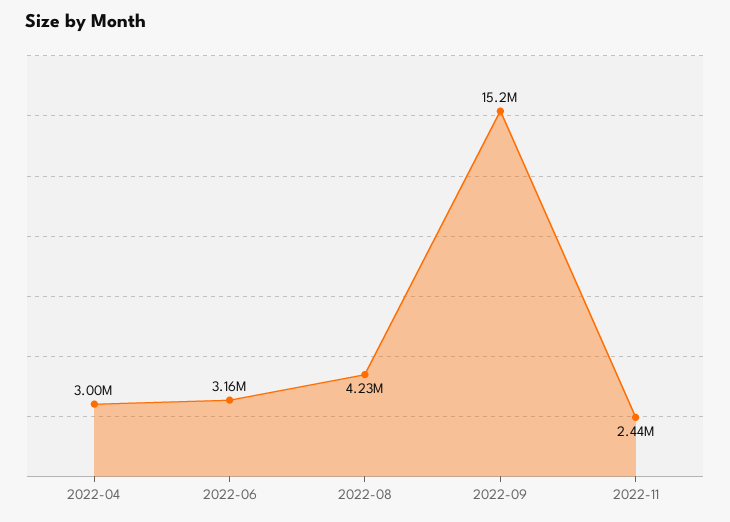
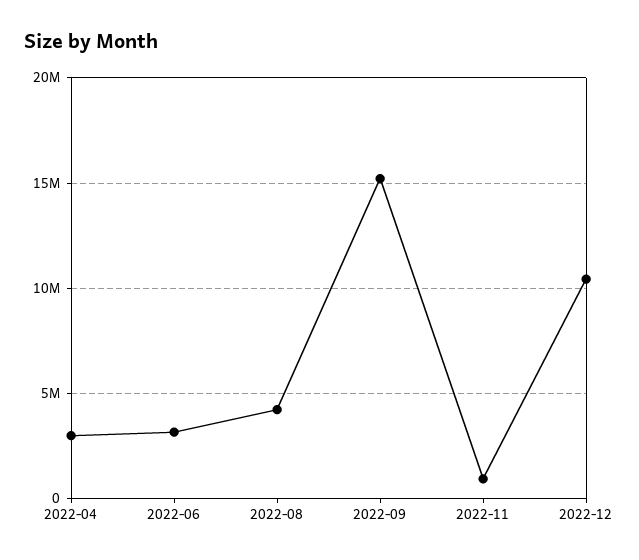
2022-11: 2440000 -> 1000000
2022-12: none -> 10500000

